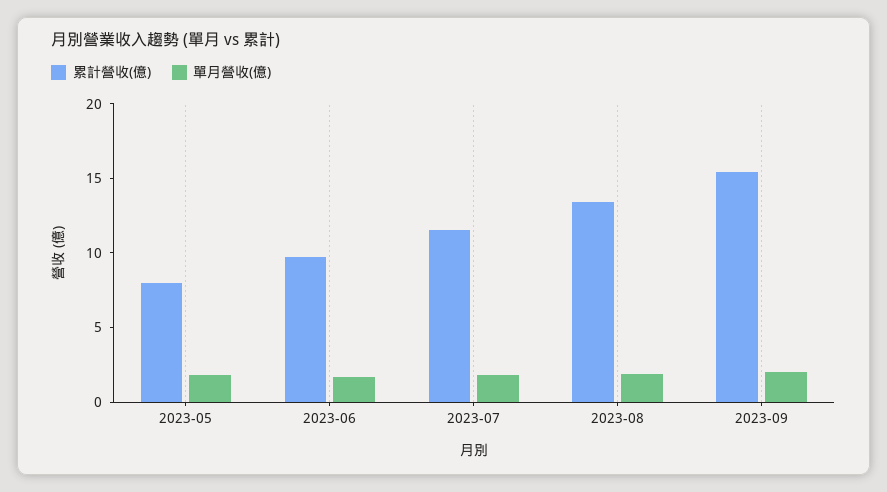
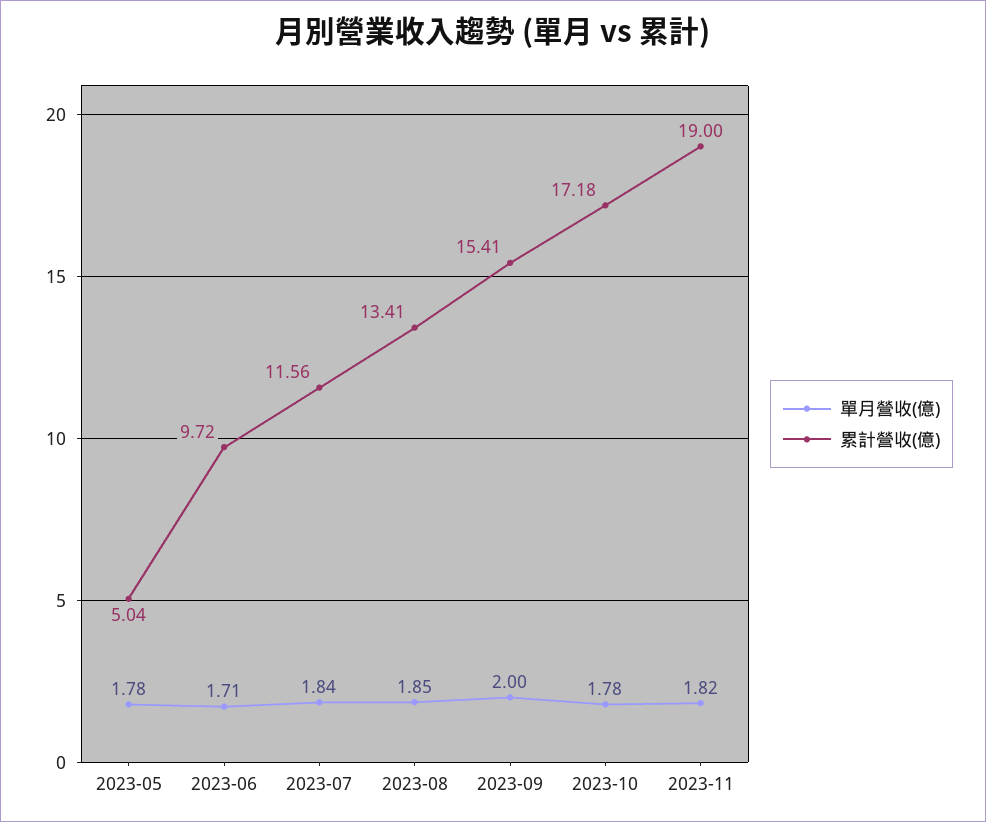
累計營收(億), 2023-05: 8 -> 5.04
單月營收(億), 2023-10: none -> 1.78
累計營收(億), 2023-10: none -> 17.18
單月營收(億), 2023-11: none -> 1.82
累計營收(億), 2023-11: none -> 19

